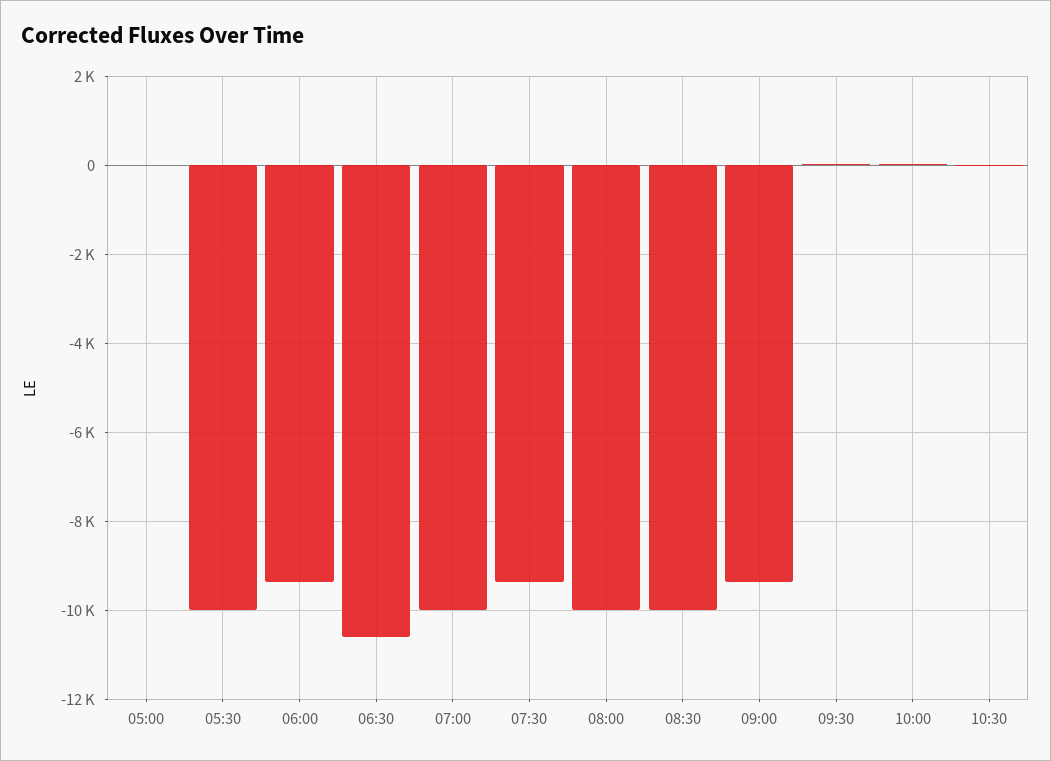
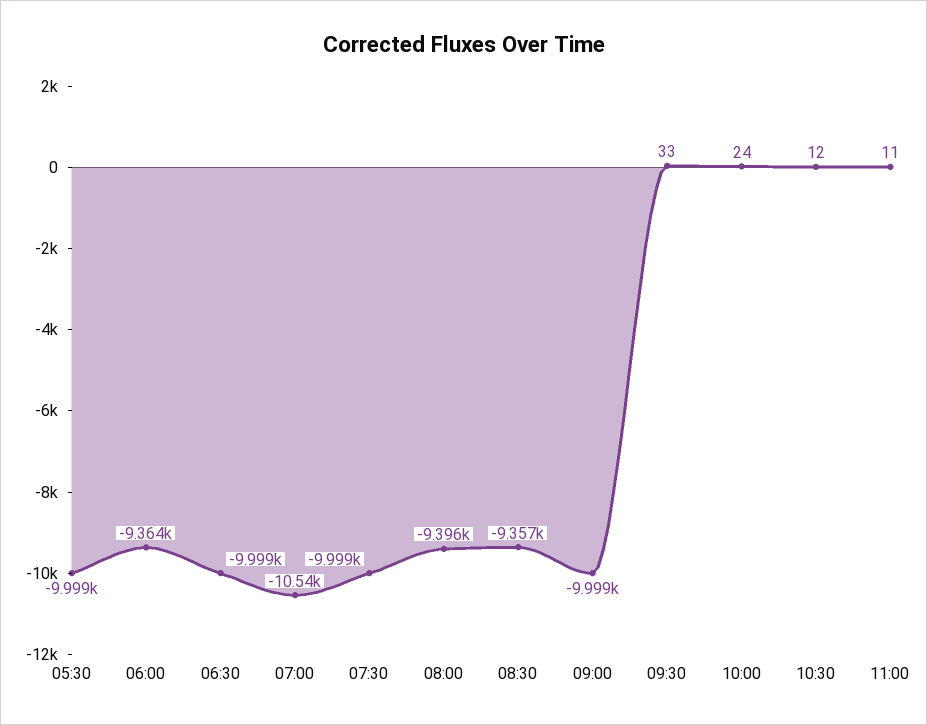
05:00: 0 -> none
06:30: -10600 -> -9999
07:00: -10000 -> -10540
07:30: -9400 -> -9999
08:00: -10000 -> -9396
08:30: -10000 -> -9357
09:00: -9400 -> -9999
11:00: none -> 11

